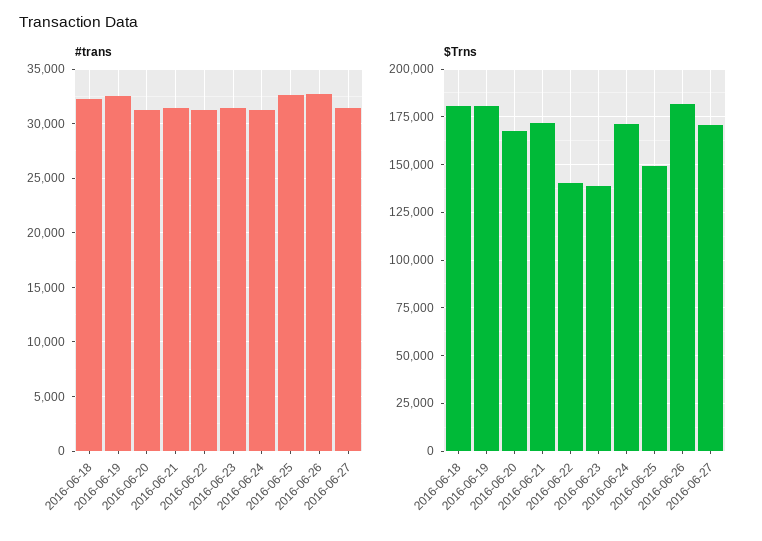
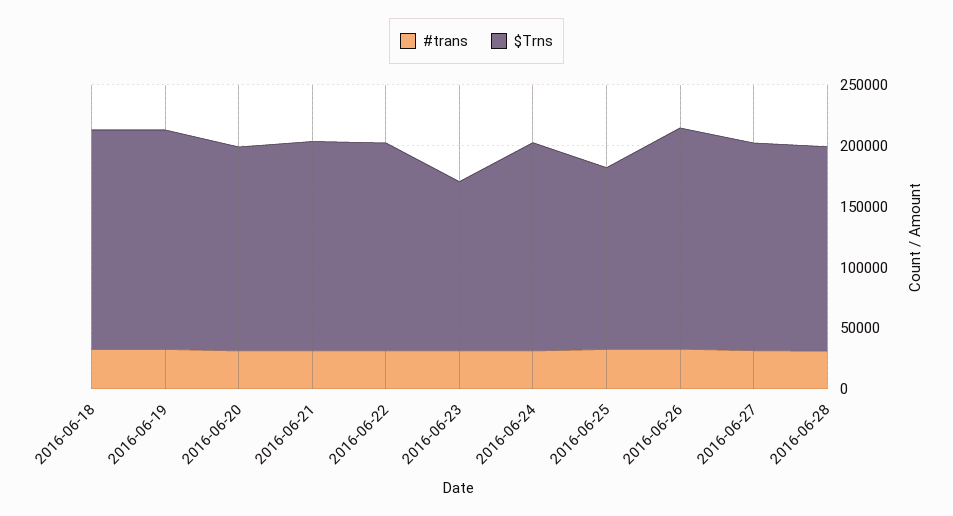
$Trns, 2016-06-22: 140000 -> 170000
#trans, 2016-06-28: none -> 30000
$Trns, 2016-06-28: none -> 170000

